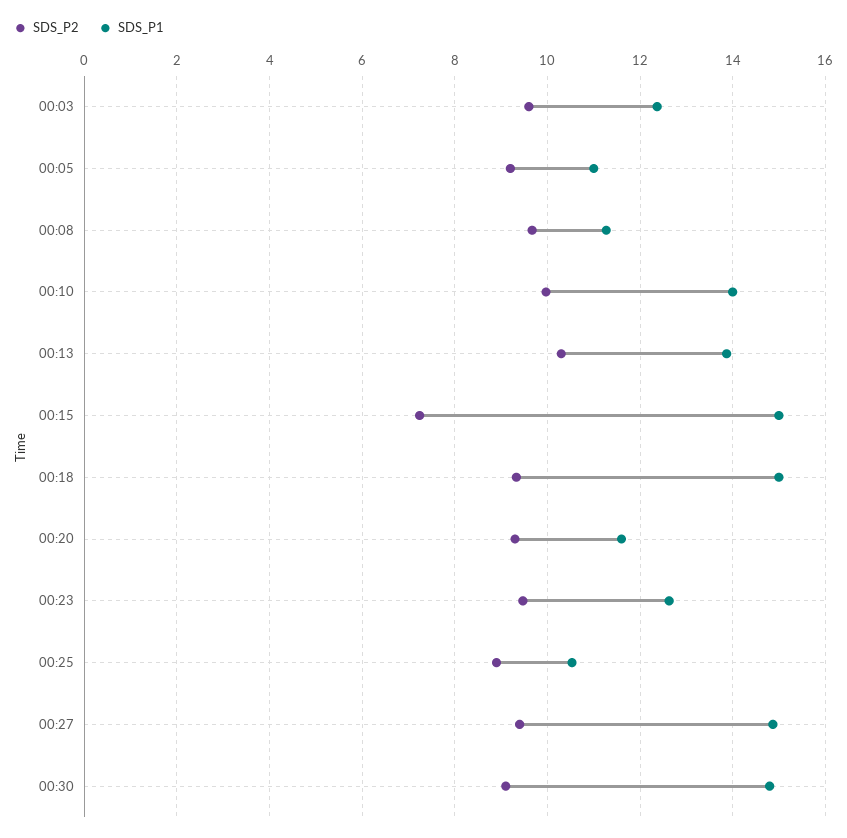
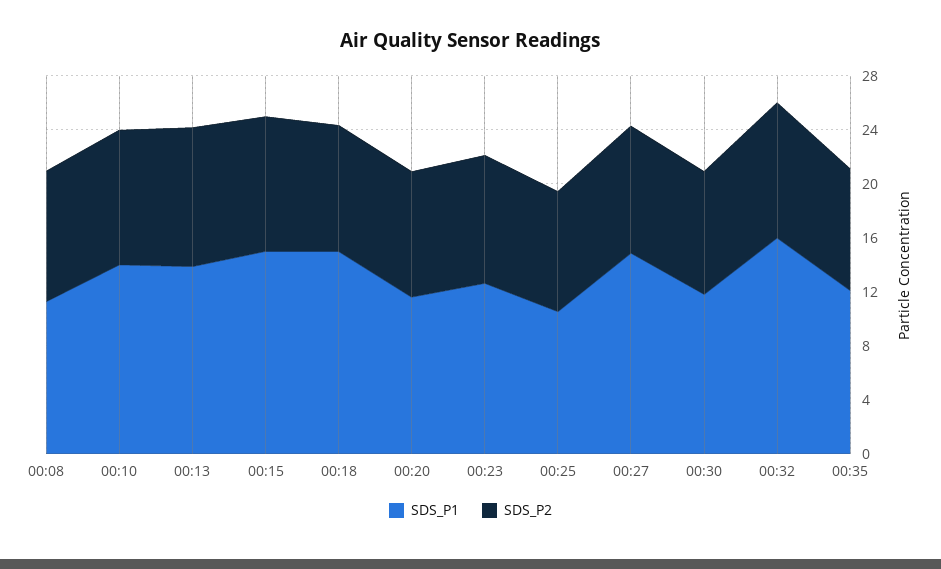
SDS_P2, 00:03: 9.6 -> none
SDS_P1, 00:03: 12.4 -> none
SDS_P2, 00:05: 9.2 -> none
SDS_P1, 00:05: 11 -> none
SDS_P2, 00:15: 7.2 -> 10
SDS_P1, 00:30: 14.8 -> 12
SDS_P1, 00:32: none -> 16
SDS_P2, 00:32: none -> 10
SDS_P1, 00:35: none -> 12
SDS_P2, 00:35: none -> 9

